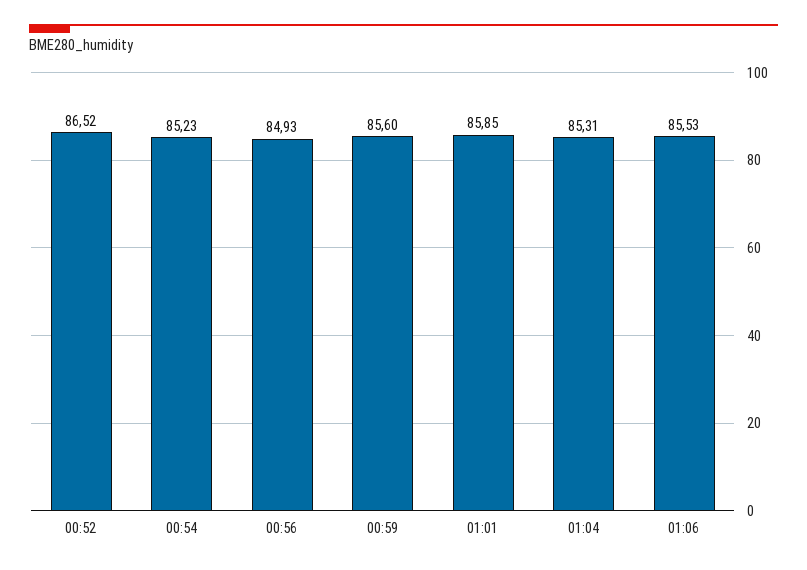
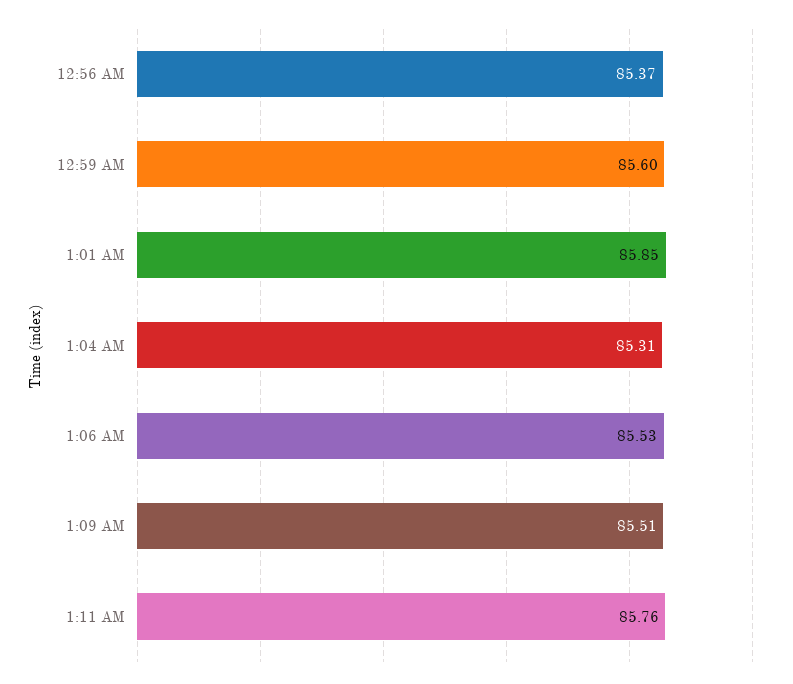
00:52: 86.52 -> none
00:54: 85.23 -> none
00:56: 84.93 -> 85.37
1:09 AM: none -> 85.51
1:11 AM: none -> 85.76

